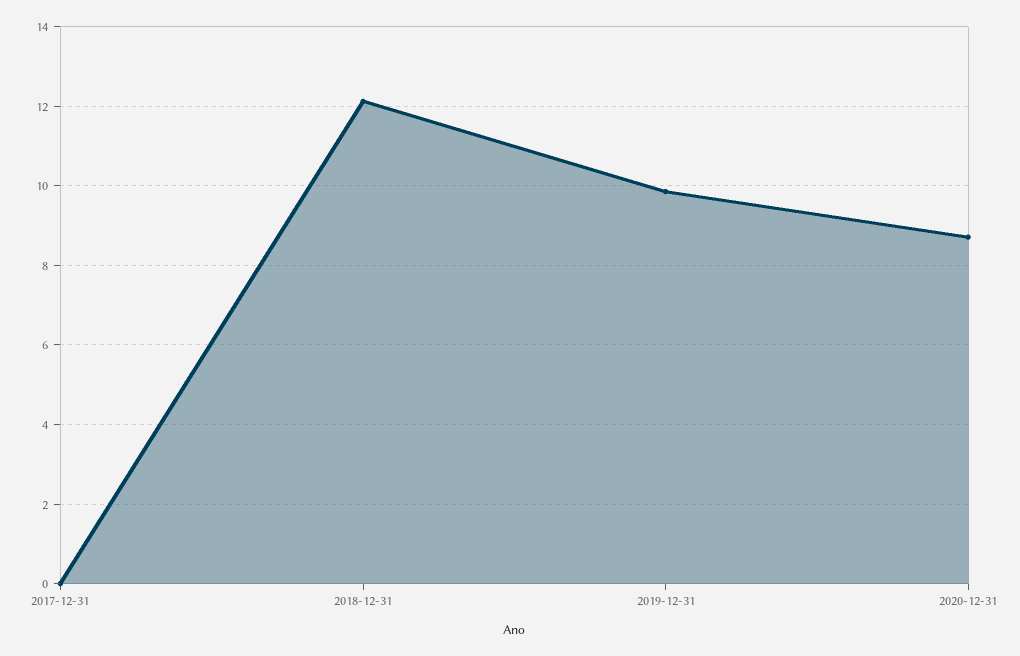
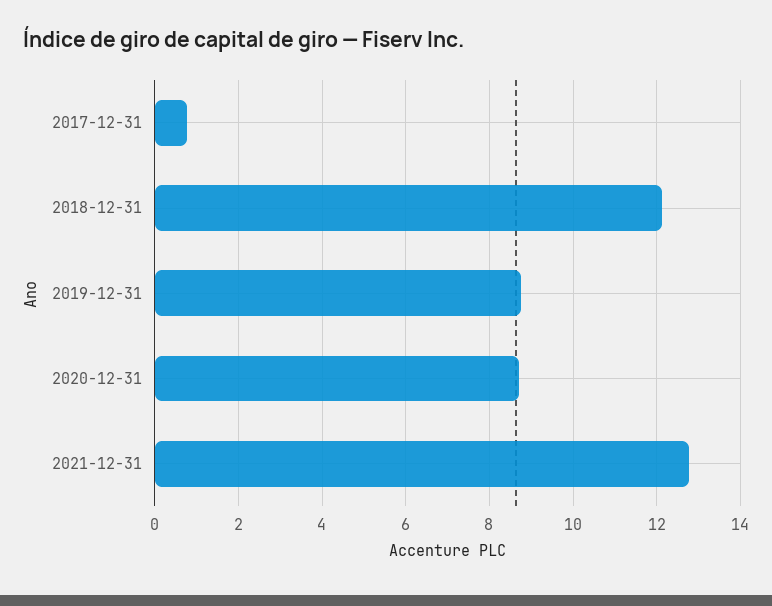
2017-12-31: 0 -> 0.8
2019-12-31: 9.8 -> 8.8
2021-12-31: none -> 12.8

